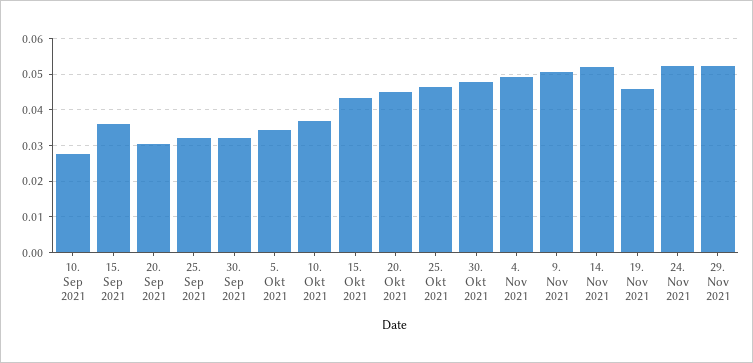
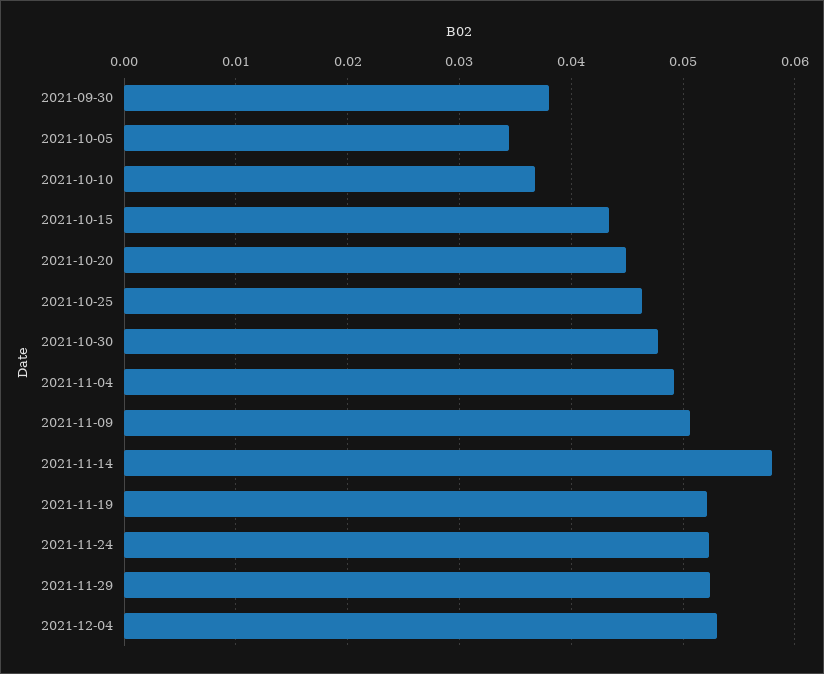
10. Sep 2021: 0.028 -> none
15. Sep 2021: 0.036 -> none
20. Sep 2021: 0.03 -> none
25. Sep 2021: 0.032 -> none
30. Sep 2021: 0.032 -> 0.038
14. Nov 2021: 0.052 -> 0.058
19. Nov 2021: 0.046 -> 0.052
2021-12-04: none -> 0.053

